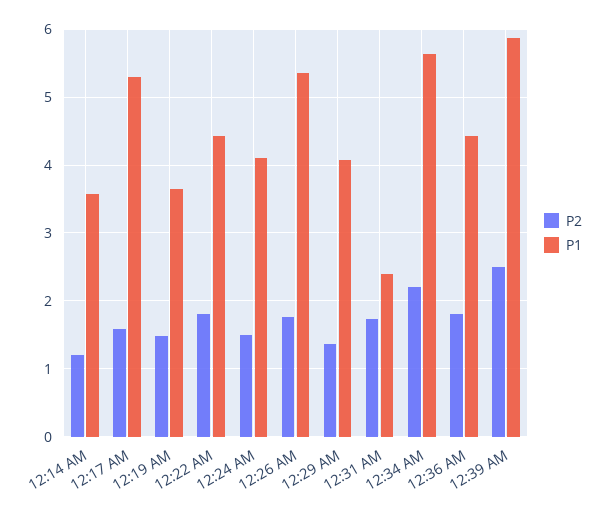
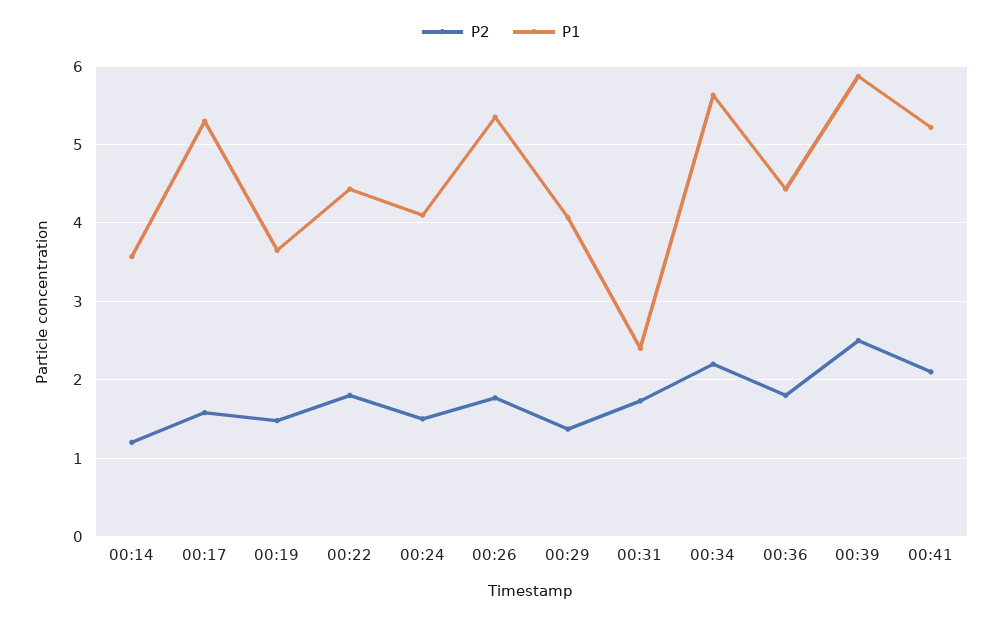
P2, 00:41: none -> 2.1
P1, 00:41: none -> 5.2

